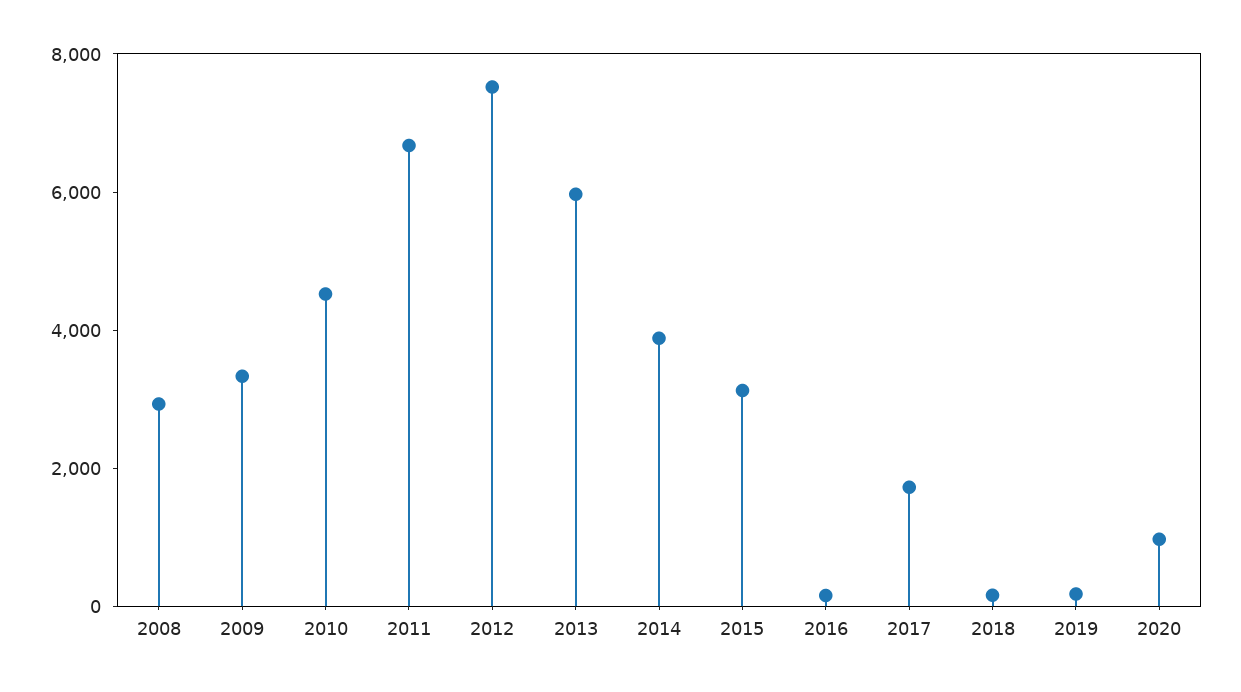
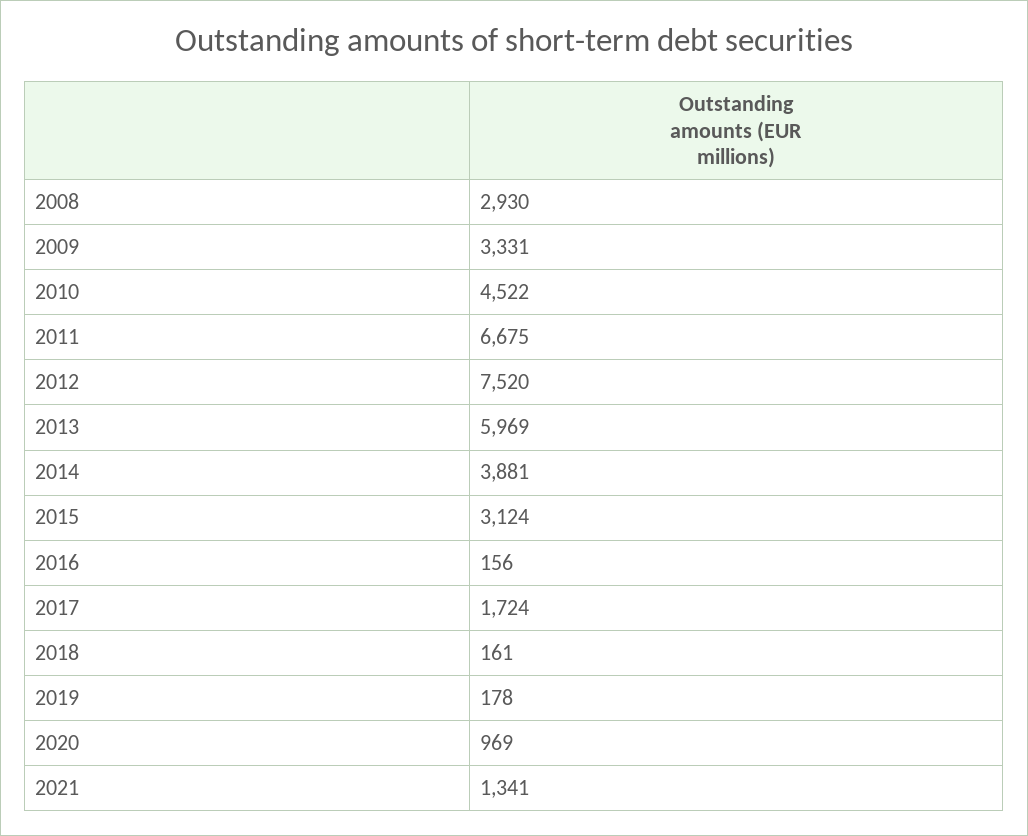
2021: none -> 1341

